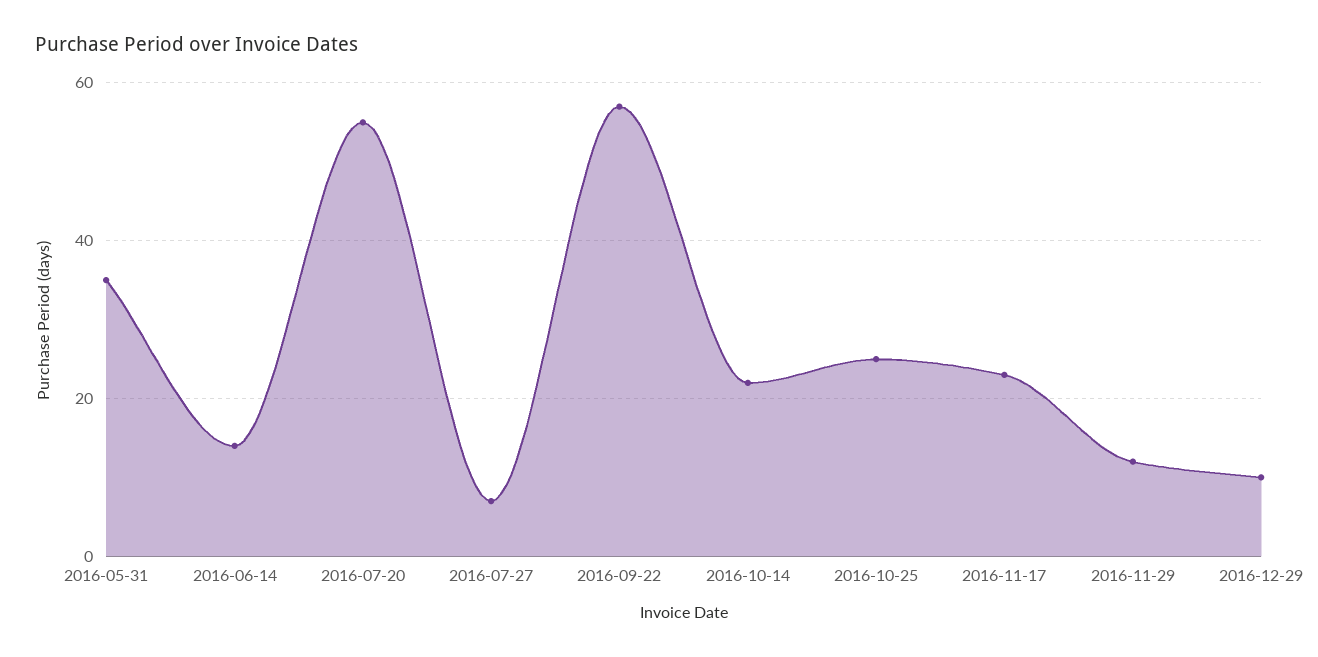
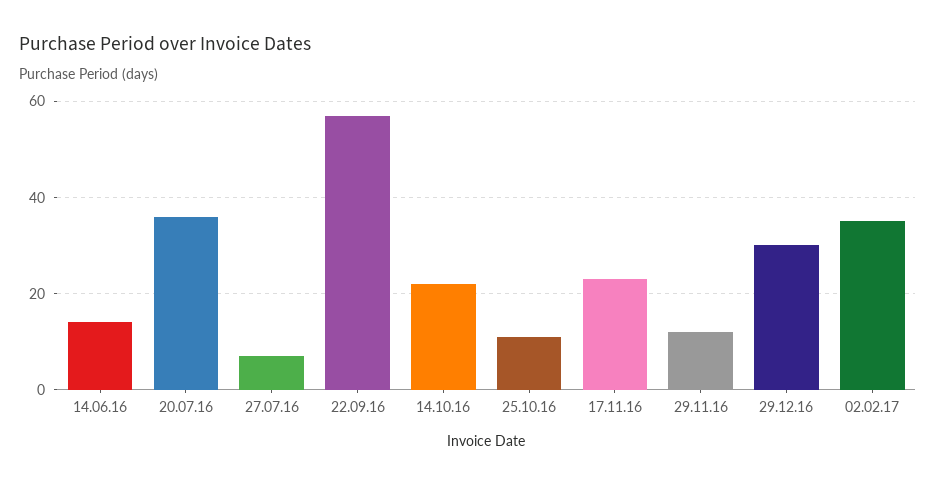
2016-05-31: 35 -> none
2016-07-20: 55 -> 35
2016-10-25: 25 -> 10
2016-12-29: 10 -> 30
02.02.17: none -> 35

